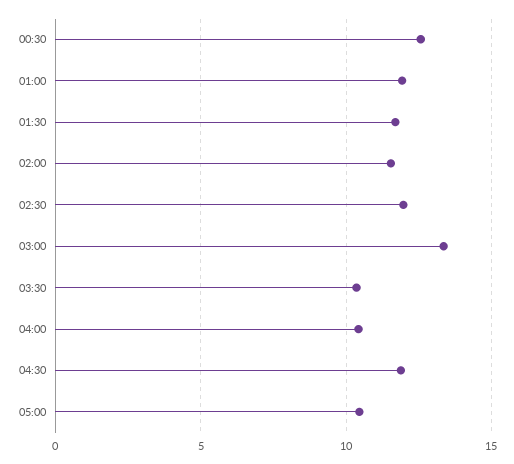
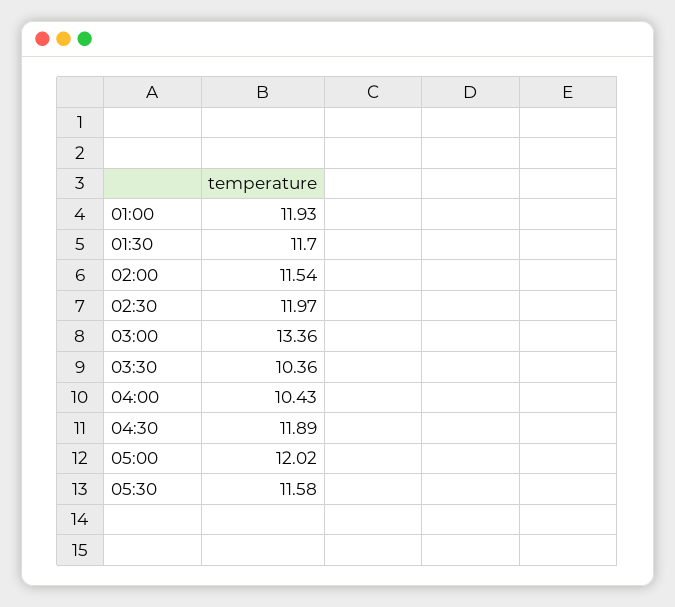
00:30: 12.5 -> none
05:00: 10.5 -> 12.02
05:30: none -> 11.58

